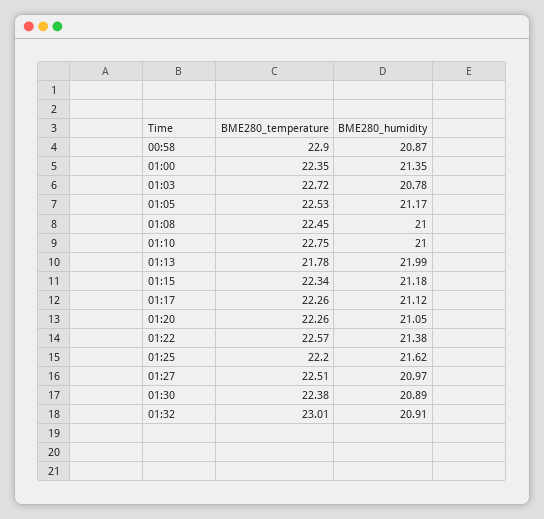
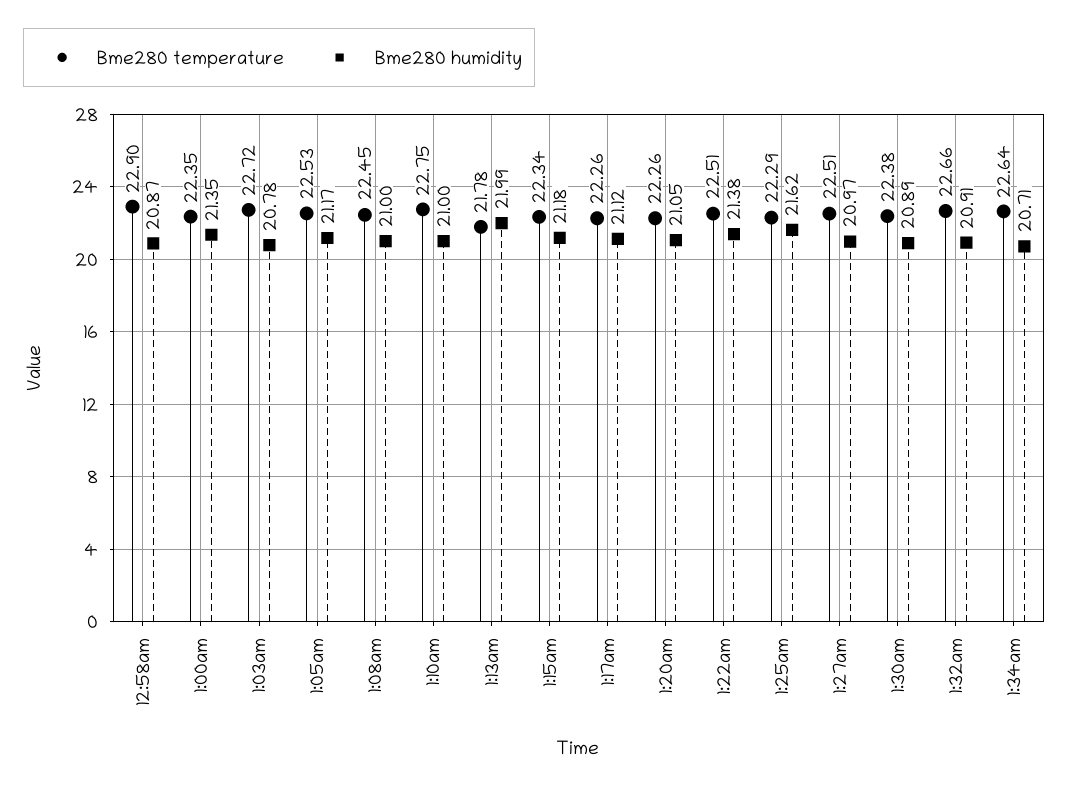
BME280_temperature, 01:22: 22.57 -> 22.51
BME280_temperature, 01:25: 22.2 -> 22.29
BME280_temperature, 01:32: 23.01 -> 22.66
BME280_temperature, 1:34am: none -> 22.64
BME280_humidity, 1:34am: none -> 20.71

